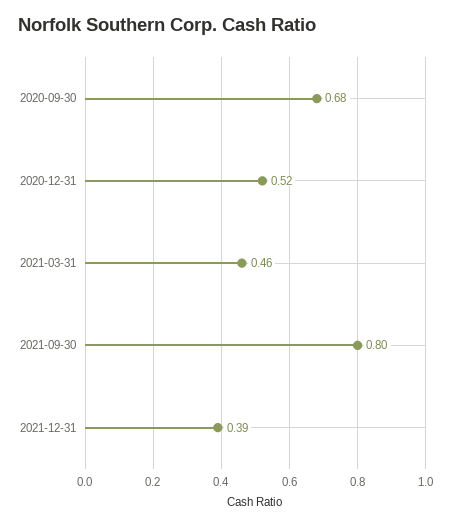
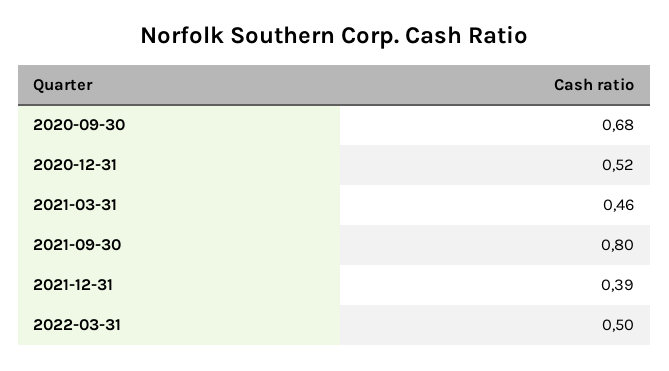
2022-03-31: none -> 0.5

